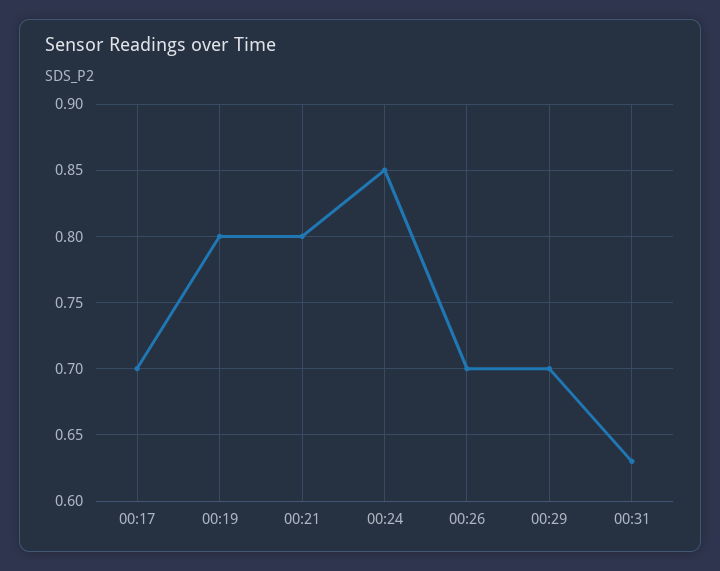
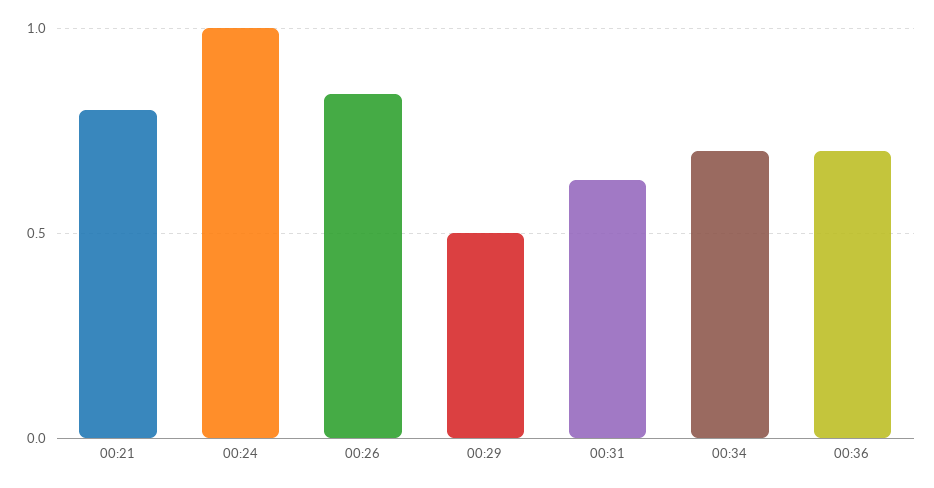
00:17: 0.7 -> none
00:19: 0.8 -> none
00:24: 0.85 -> 1
00:26: 0.7 -> 0.85
00:29: 0.7 -> 0.5
00:34: none -> 0.7
00:36: none -> 0.7

